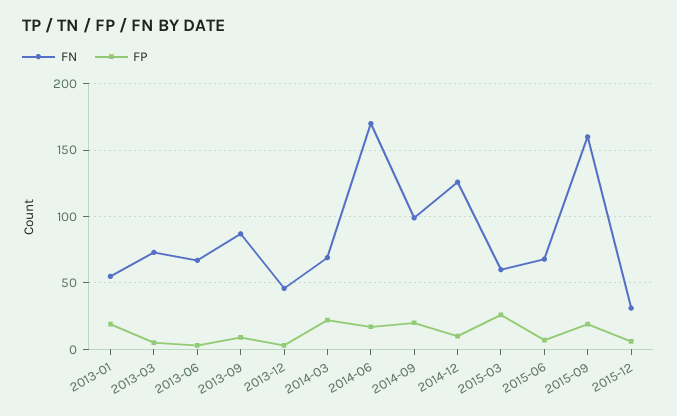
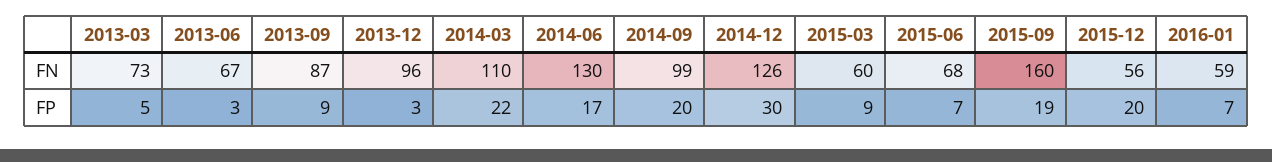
FN, 2013-01: 55 -> none
FP, 2013-01: 20 -> none
FN, 2013-12: 45 -> 96
FN, 2014-03: 70 -> 110
FN, 2014-06: 170 -> 130
FP, 2014-12: 10 -> 30
FP, 2015-03: 25 -> 9
FN, 2015-12: 30 -> 56
FP, 2015-12: 5 -> 20
FN, 2016-01: none -> 59
FP, 2016-01: none -> 7

